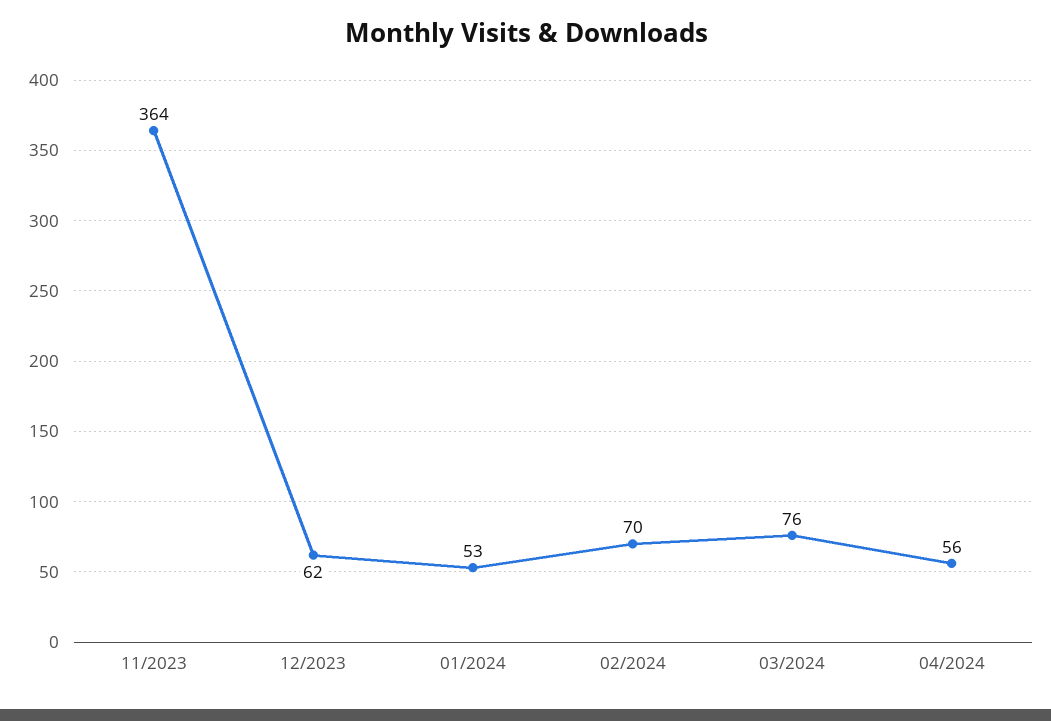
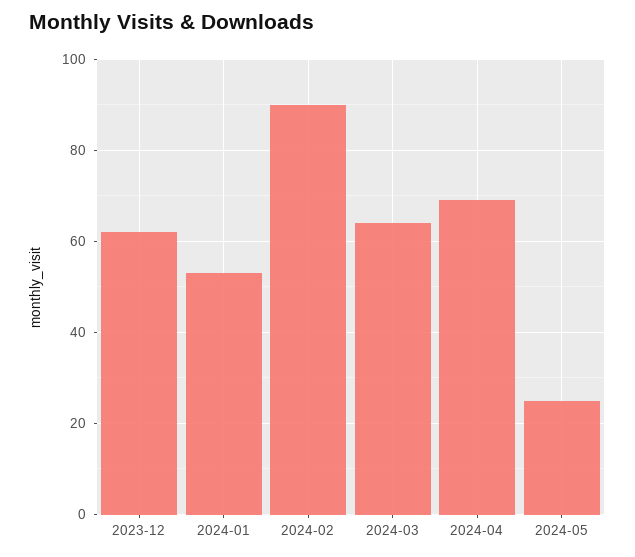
11/2023: 364 -> none
02/2024: 70 -> 90
03/2024: 76 -> 65
04/2024: 56 -> 70
2024-05: none -> 25

